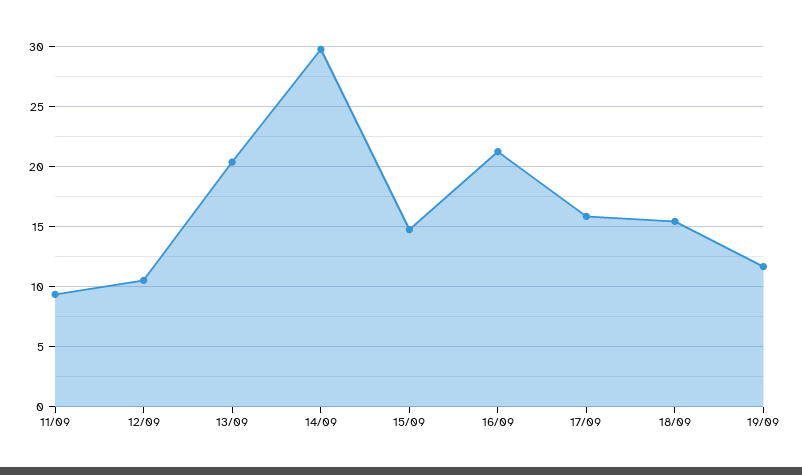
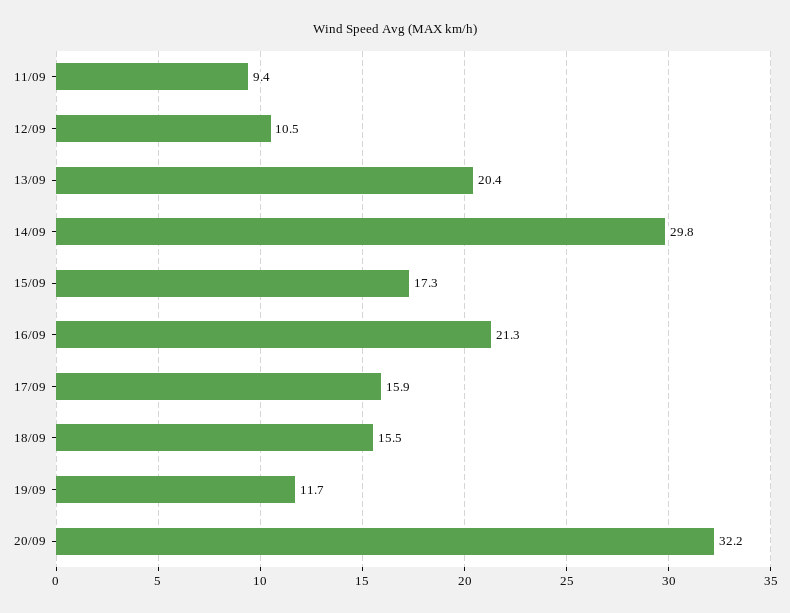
15/09: 15 -> 17.3
20/09: none -> 32.2

